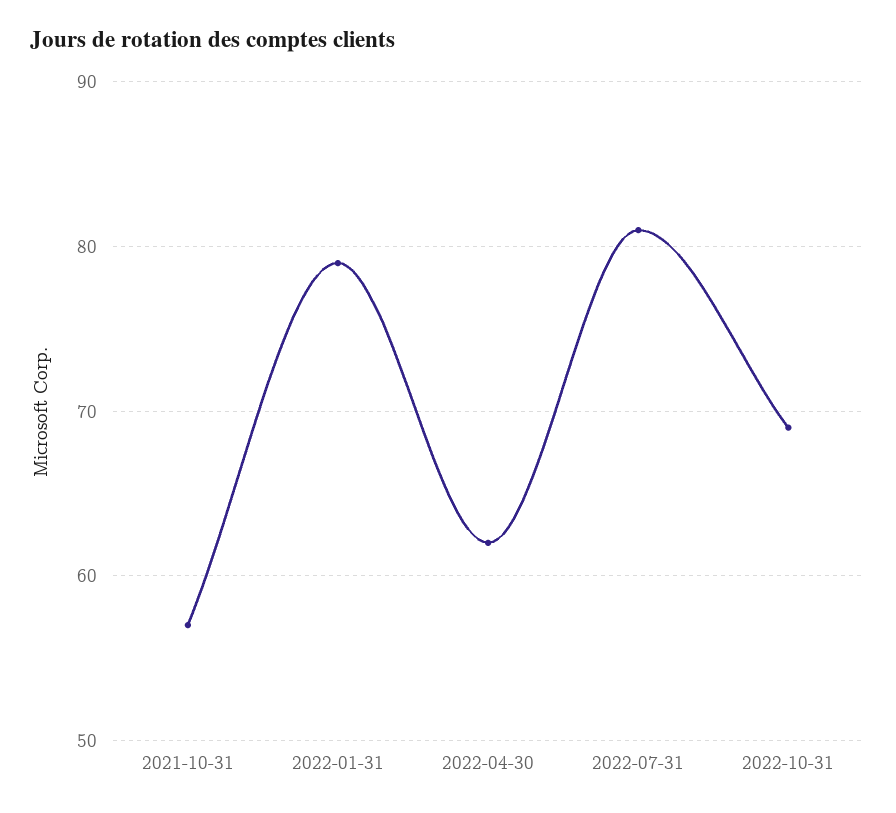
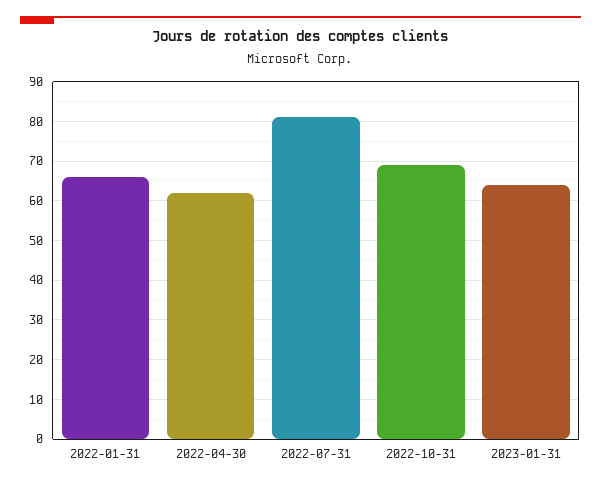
2021-10-31: 57 -> none
2022-01-31: 79 -> 65
2023-01-31: none -> 65

